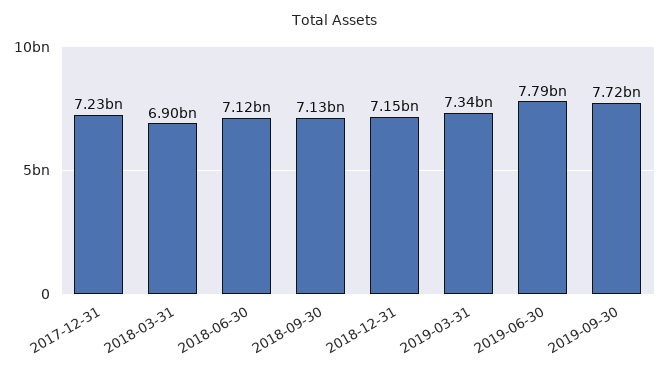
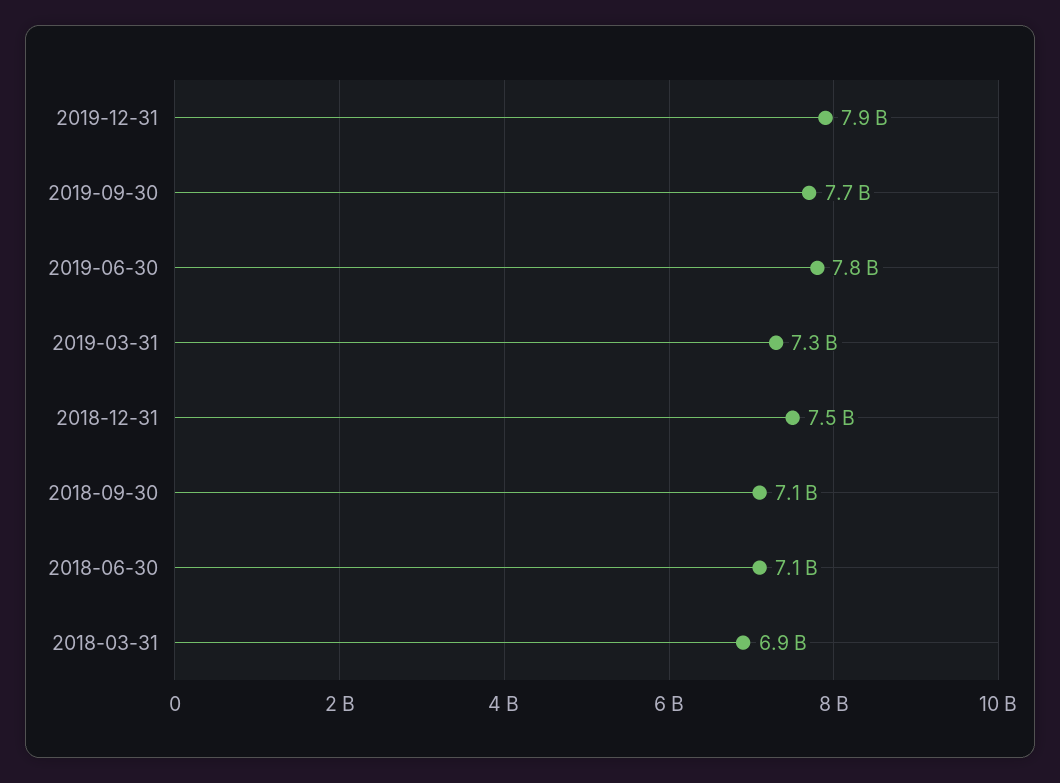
2017-12-31: 7230000000 -> none
2018-12-31: 7150000000 -> 7500000000
2019-12-31: none -> 7900000000

